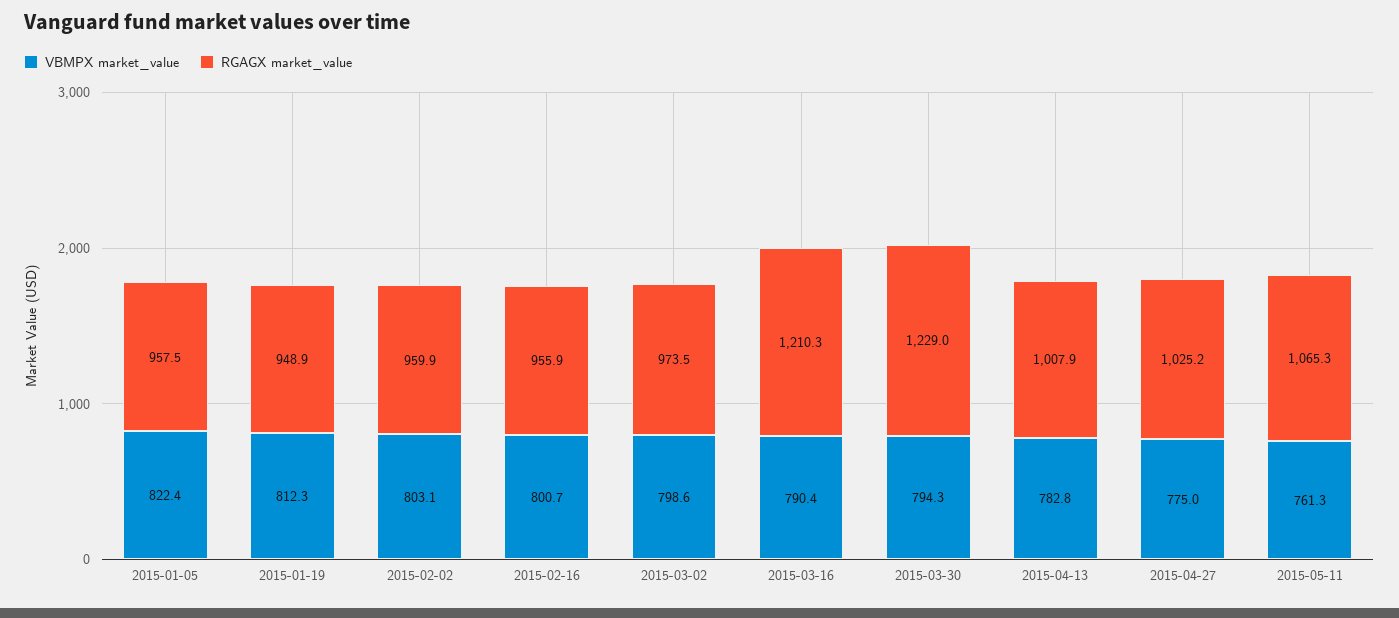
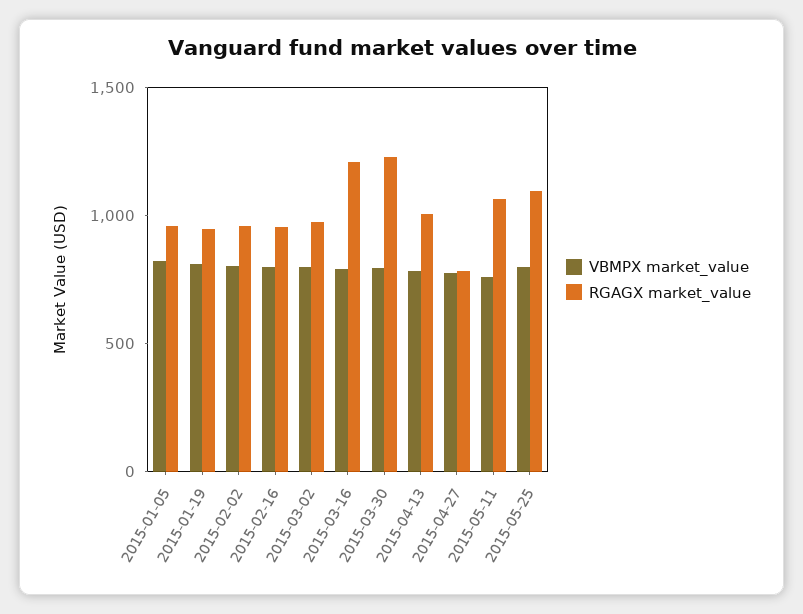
RGAGX market_value, 2015-04-27: 1025.2 -> 800
VBMPX market_value, 2015-05-25: none -> 800
RGAGX market_value, 2015-05-25: none -> 1100

